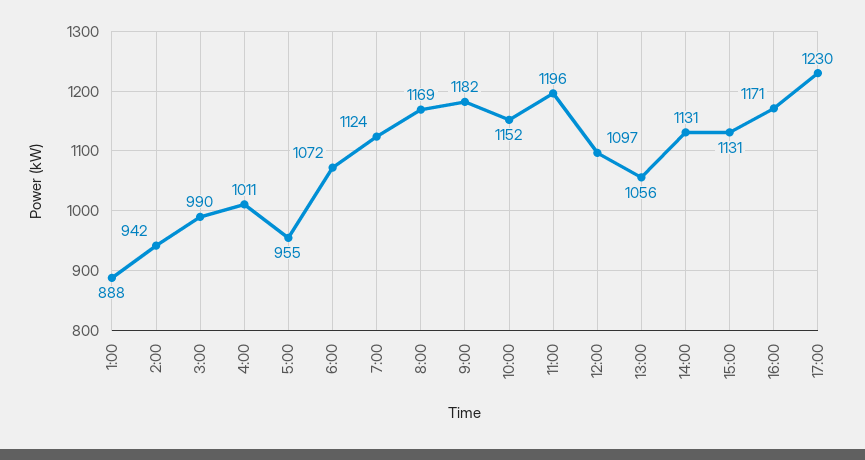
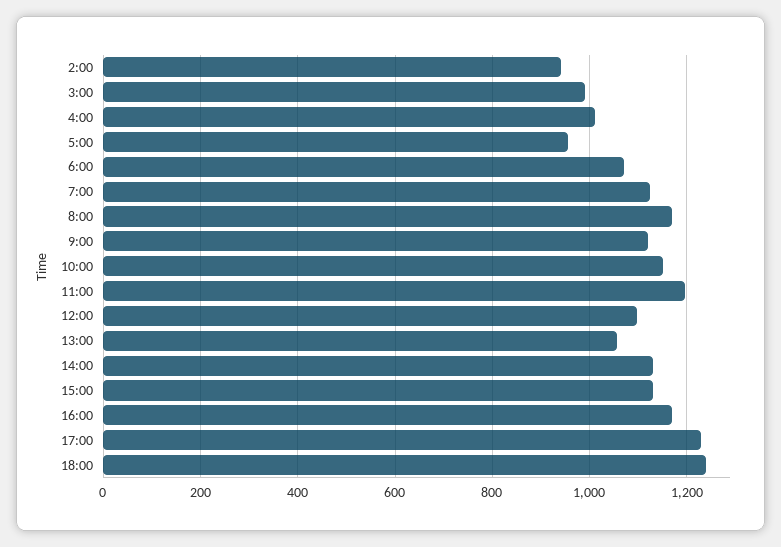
1:00: 888 -> none
9:00: 1182 -> 1120
18:00: none -> 1240

